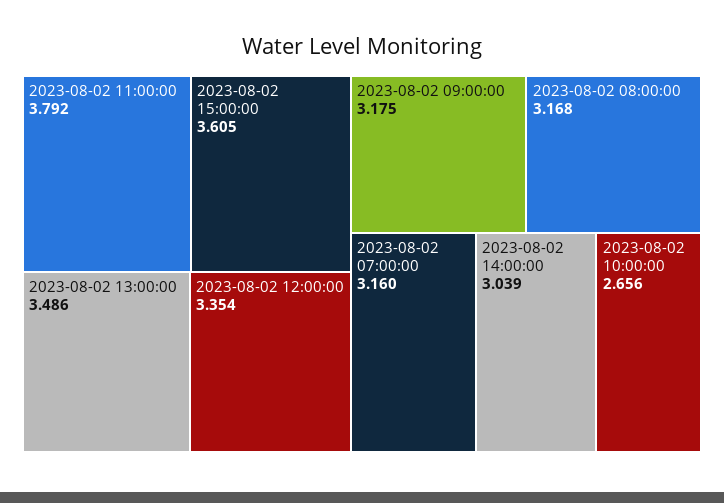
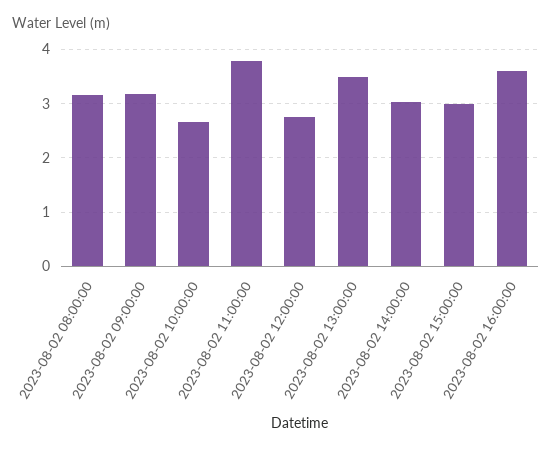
2023-08-02 15:00:00: 3.605 -> 3
2023-08-02 12:00:00: 3.354 -> 2.8
2023-08-02 07:00:00: 3.16 -> none
2023-08-02 16:00:00: none -> 3.6

